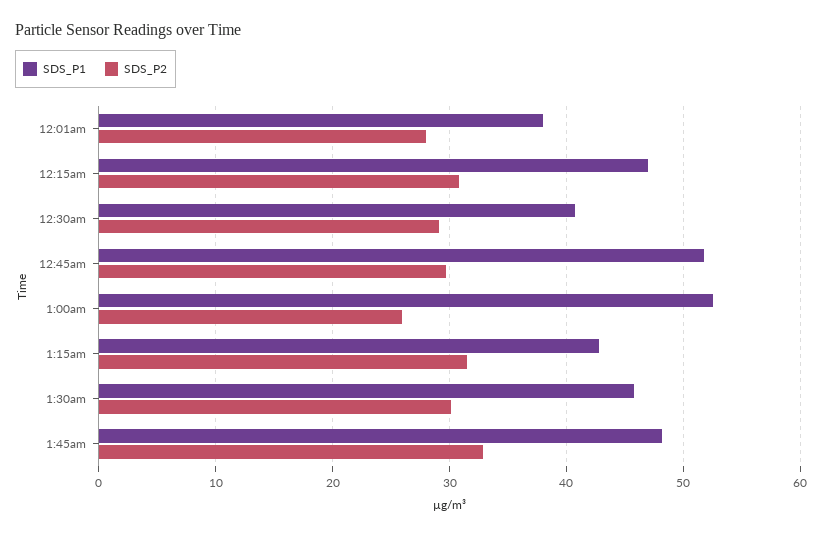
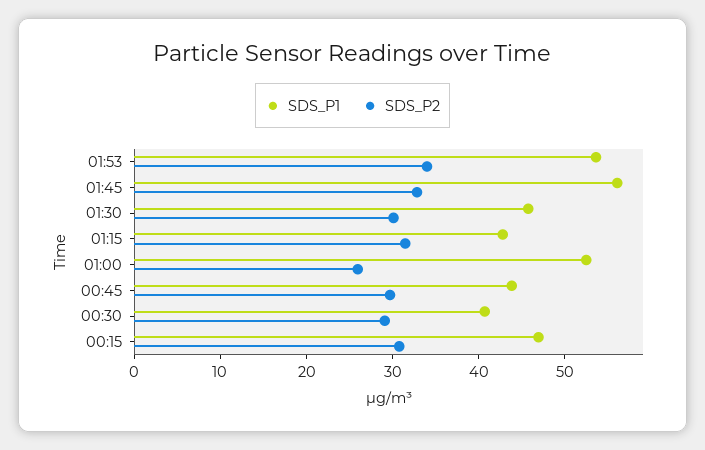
SDS_P1, 12:01am: 38 -> none
SDS_P2, 12:01am: 28 -> none
SDS_P1, 12:45am: 52 -> 44
SDS_P1, 1:45am: 48 -> 56
SDS_P1, 01:53: none -> 54
SDS_P2, 01:53: none -> 34

